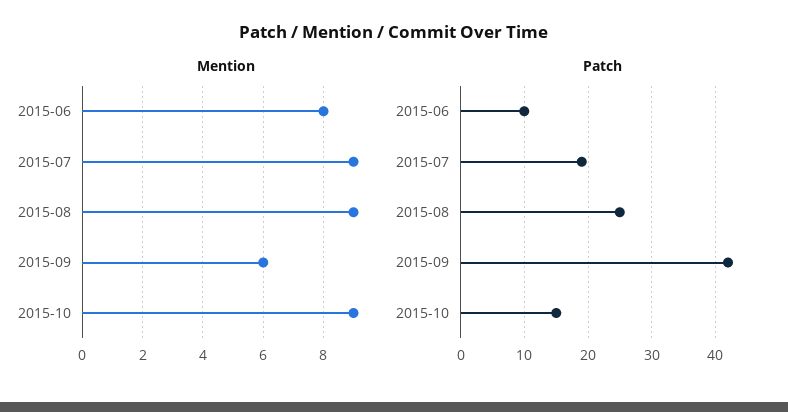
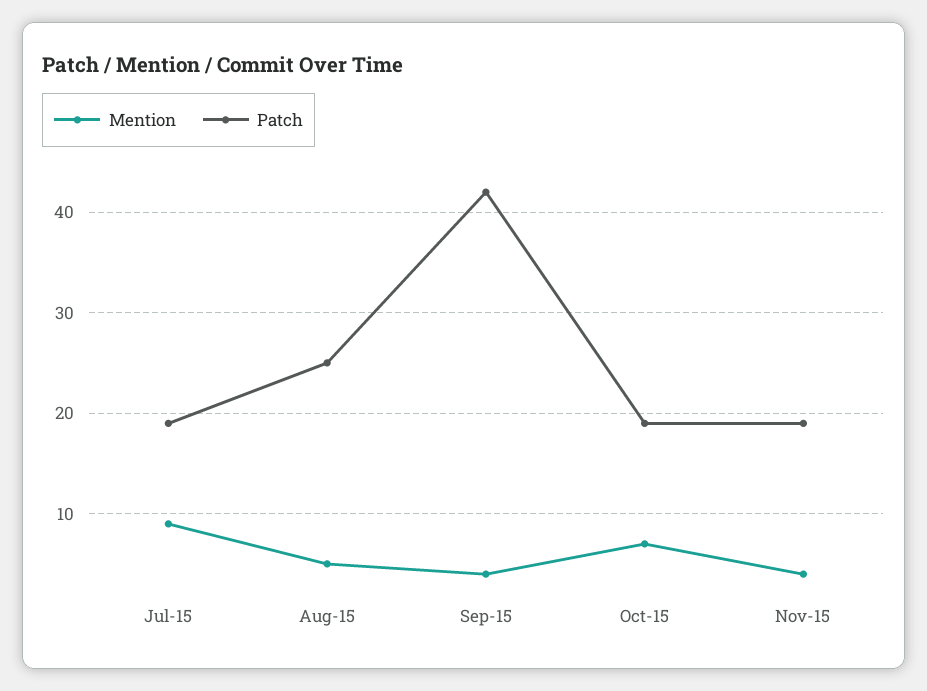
Mention, 2015-06: 8 -> none
Mention, 2015-08: 9 -> 5
Mention, 2015-09: 6 -> 4
Mention, 2015-10: 9 -> 7
Patch, 2015-06: 10 -> none
Patch, 2015-10: 15 -> 19
Mention, Nov-15: none -> 4
Patch, Nov-15: none -> 19

